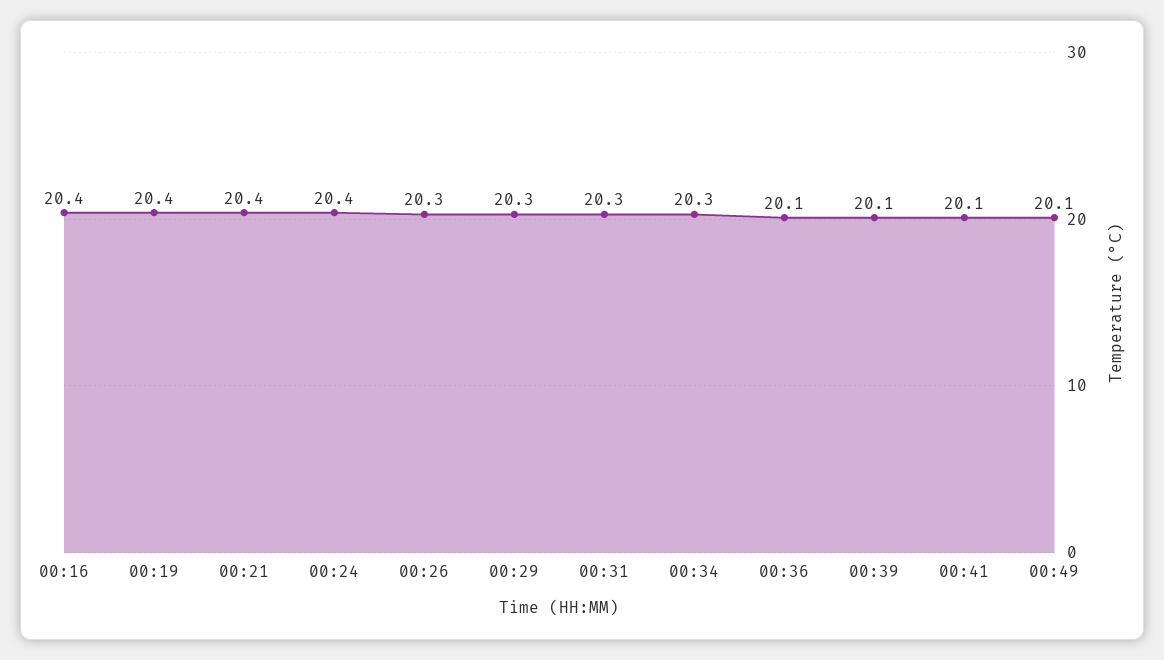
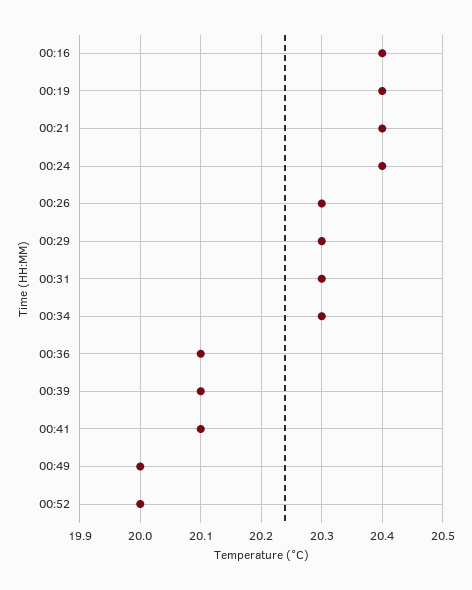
00:49: 20.1 -> 20
00:52: none -> 20

